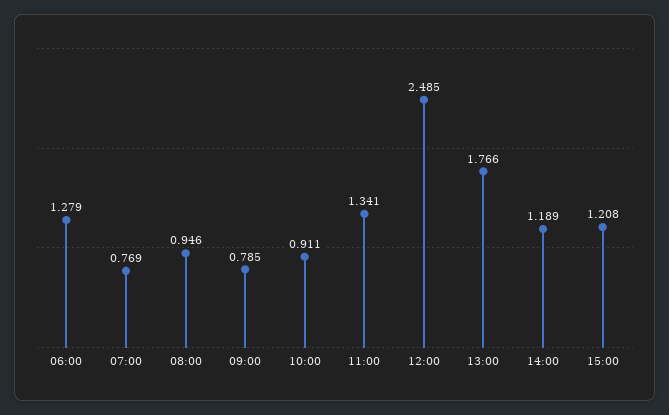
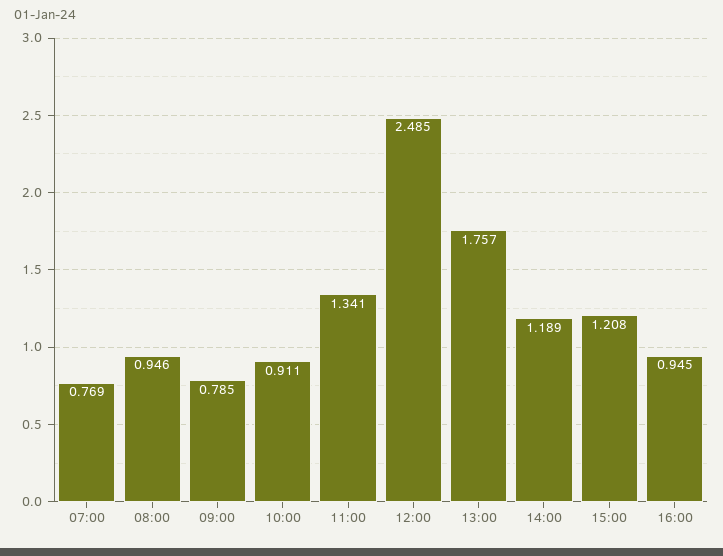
06:00: 1.279 -> none
13:00: 1.766 -> 1.757
16:00: none -> 0.945

